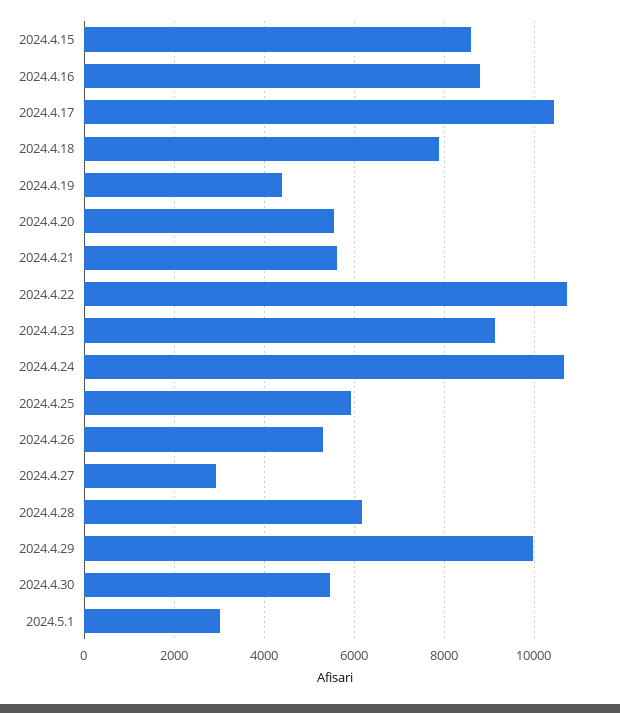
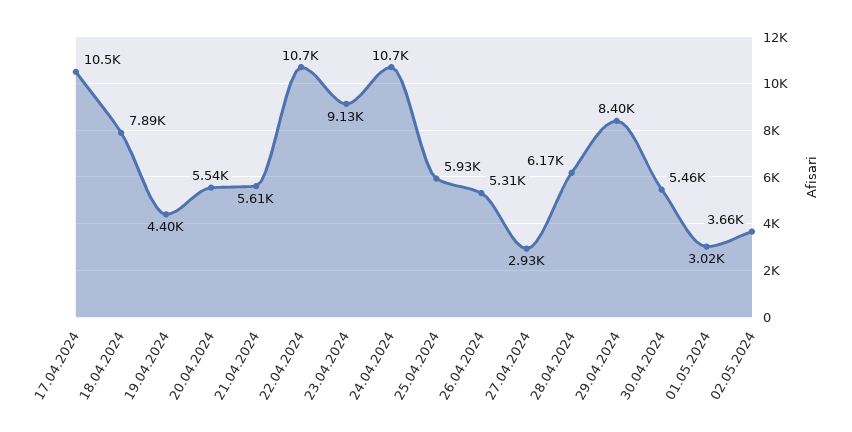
2024.4.15: 8600 -> none
2024.4.16: 8800 -> none
2024.4.29: 10000 -> 8400
02.05.2024: none -> 3660

